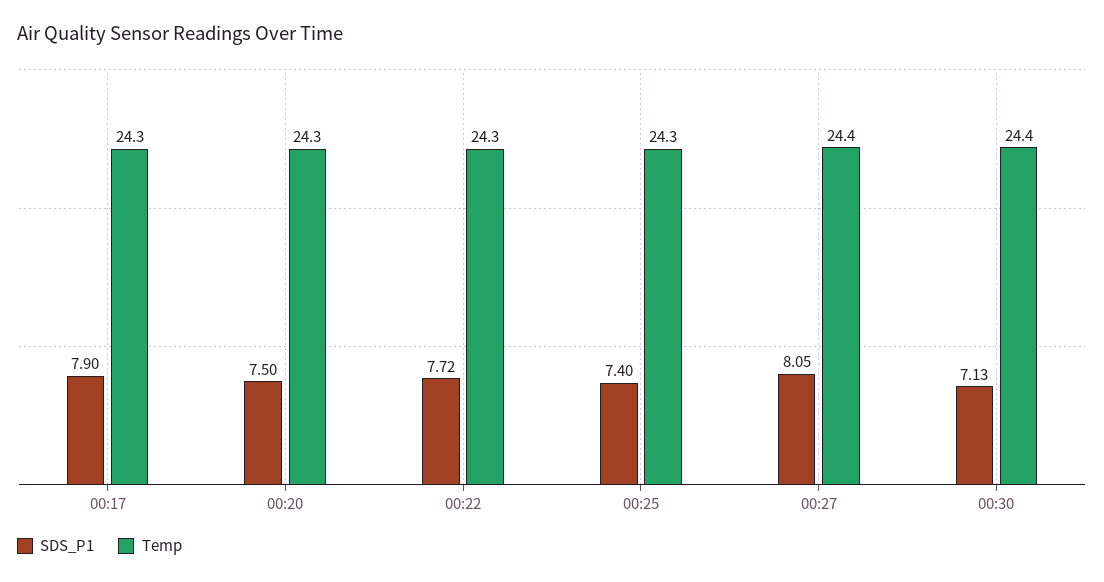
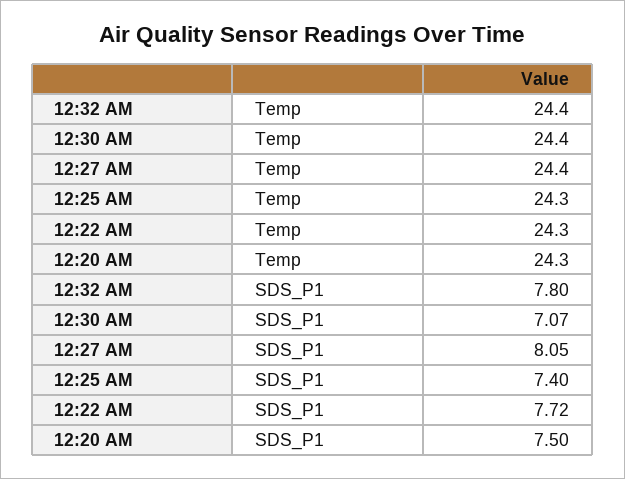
SDS_P1, 00:17: 7.9 -> none
Temp, 00:17: 24.3 -> none
SDS_P1, 00:30: 7.13 -> 7.07
Temp, 12:32 AM: none -> 24.4
SDS_P1, 12:32 AM: none -> 7.8

